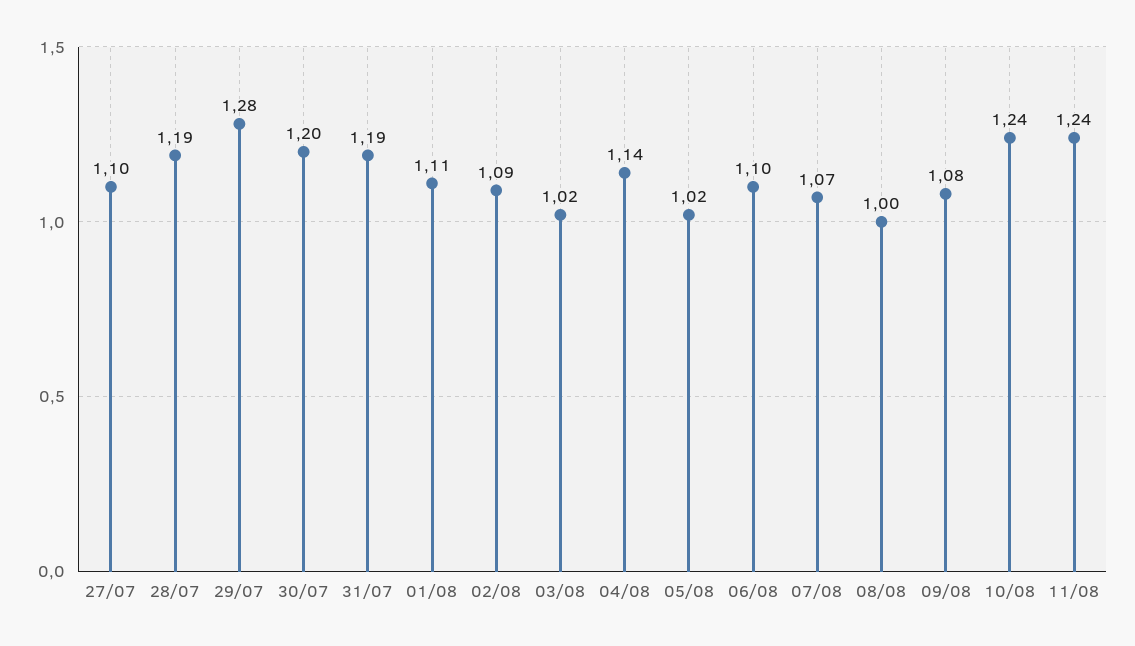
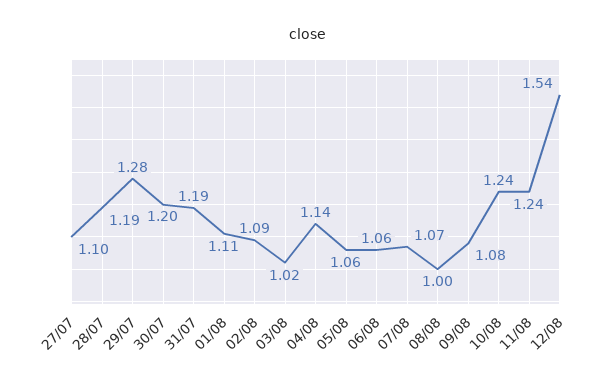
05/08: 1.02 -> 1.06
06/08: 1.1 -> 1.06
12/08: none -> 1.54

